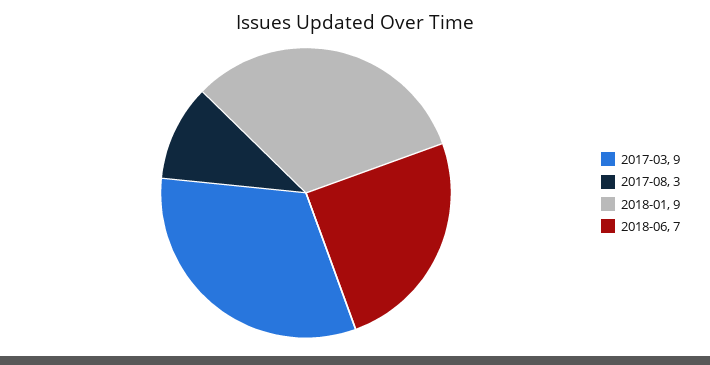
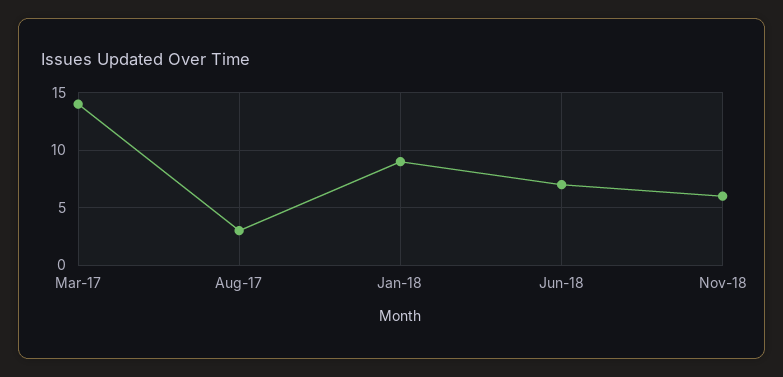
2017-03: 9 -> 14
Nov-18: none -> 6

